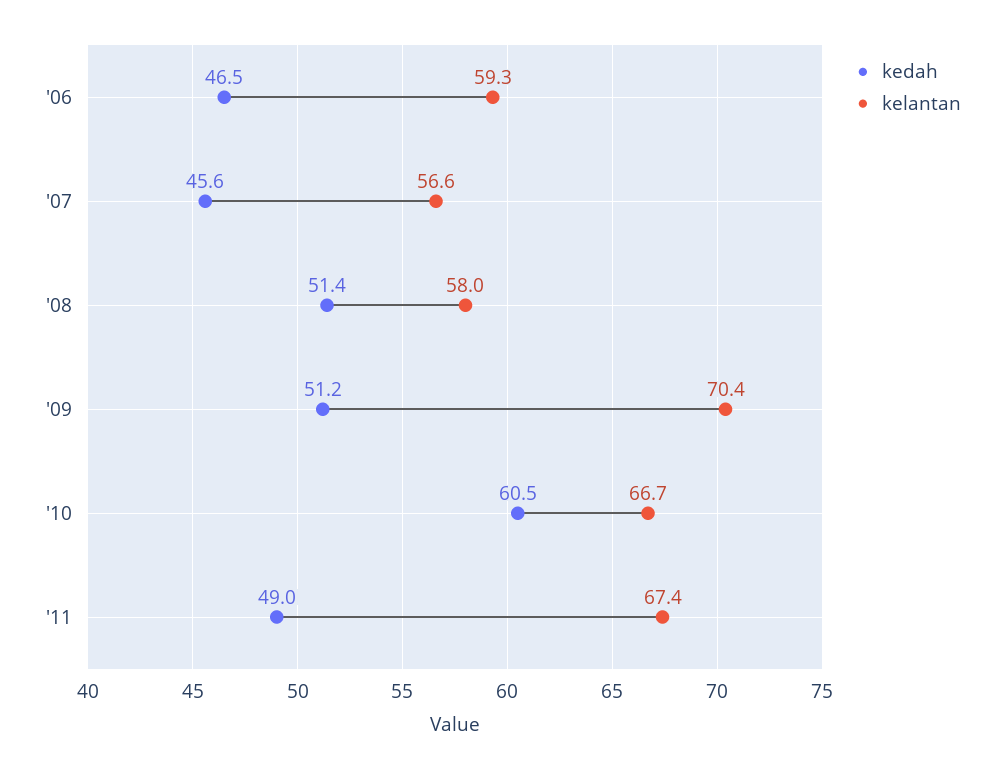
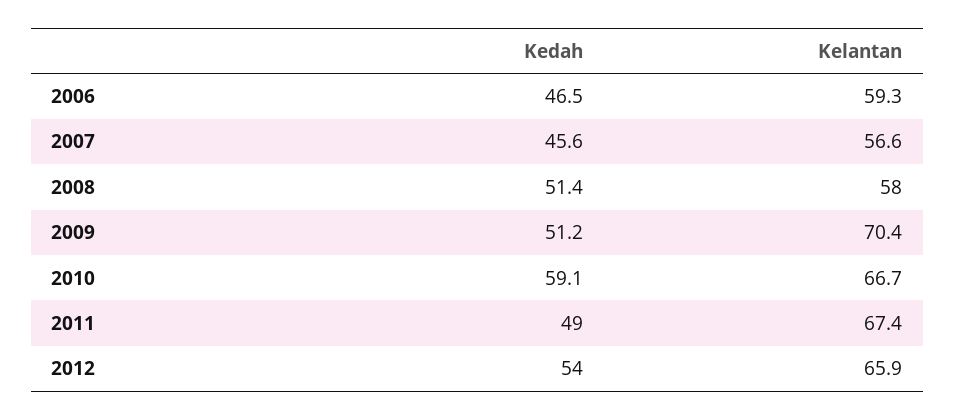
kedah, '10: 60.5 -> 59.1
kedah, 2012: none -> 54
kelantan, 2012: none -> 65.9

